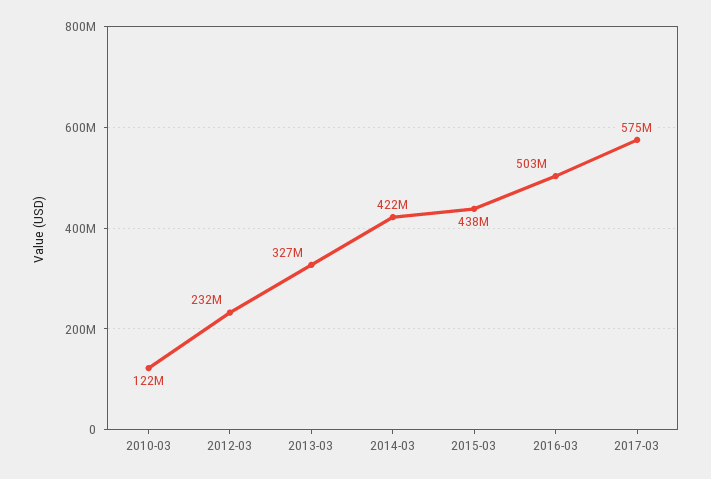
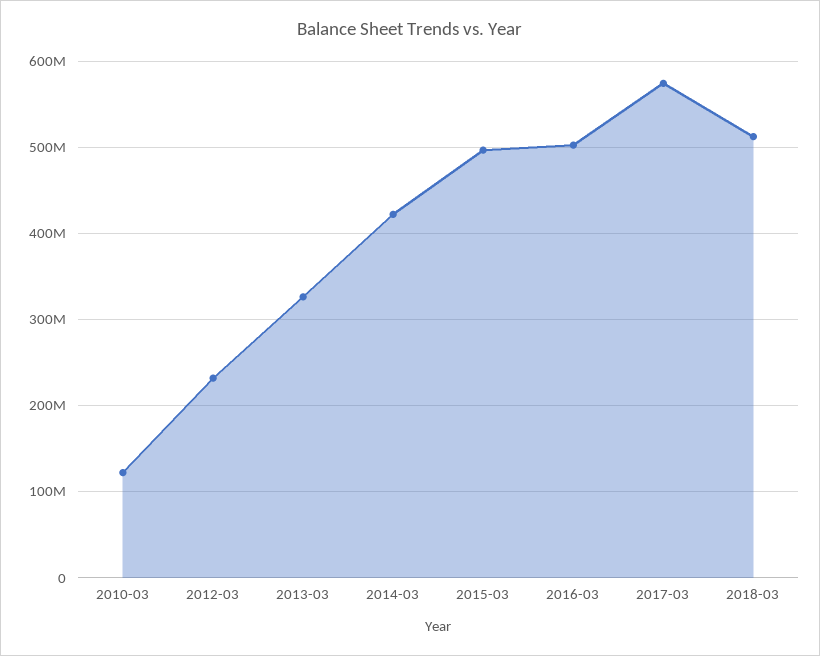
2015-03: 438000000 -> 500000000
2018-03: none -> 510000000

